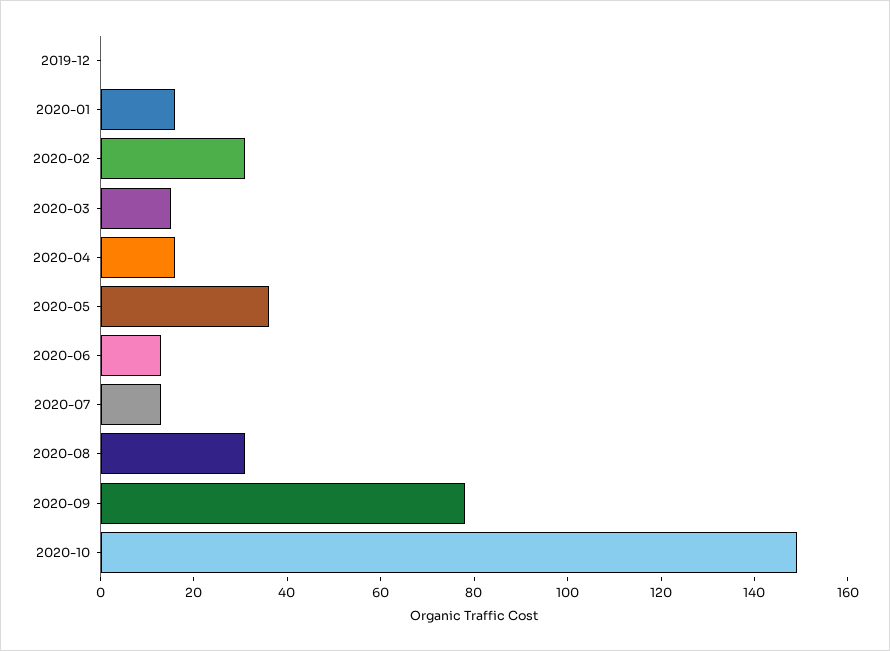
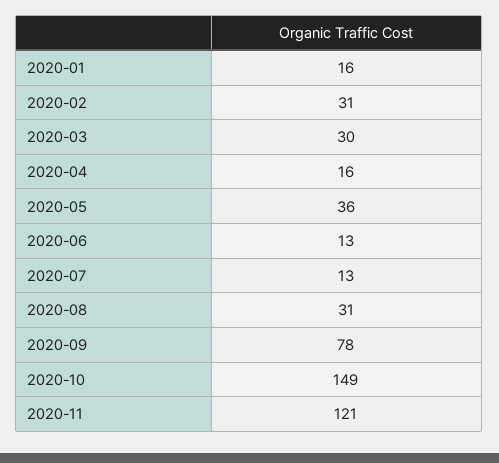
2019-12: 0 -> none
2020-03: 15 -> 30
2020-11: none -> 121

